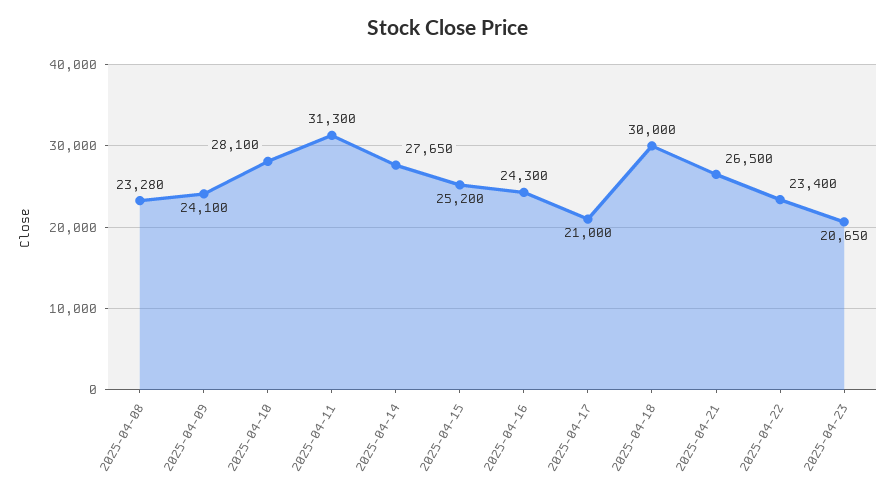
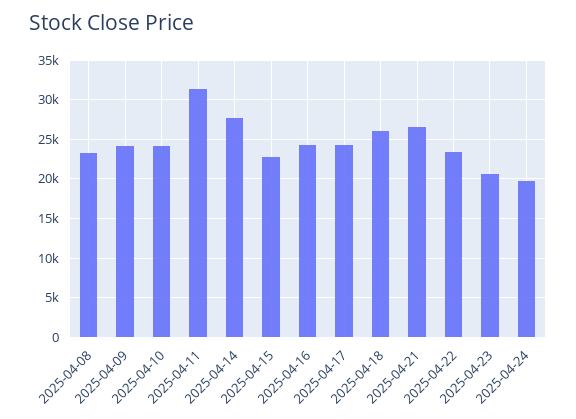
2025-04-10: 28100 -> 24000
2025-04-15: 25200 -> 23000
2025-04-17: 21000 -> 24000
2025-04-18: 30000 -> 26000
2025-04-24: none -> 20000

